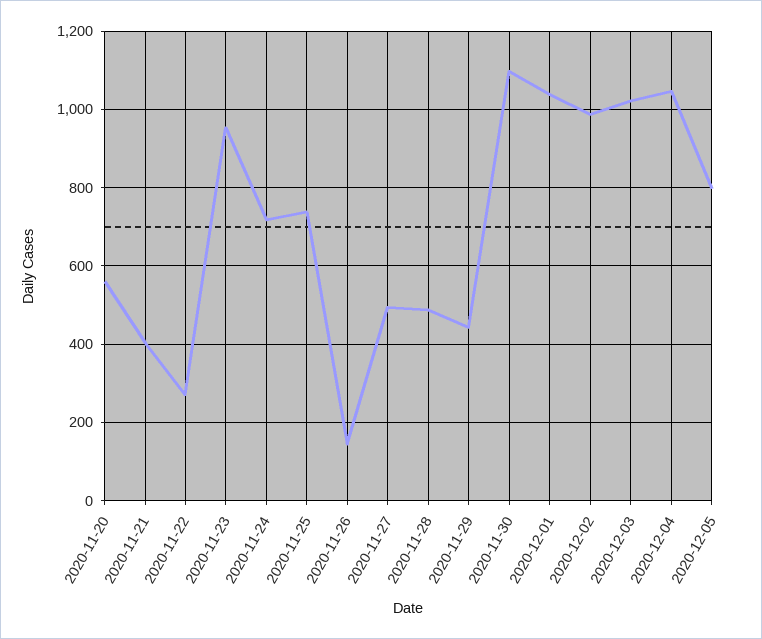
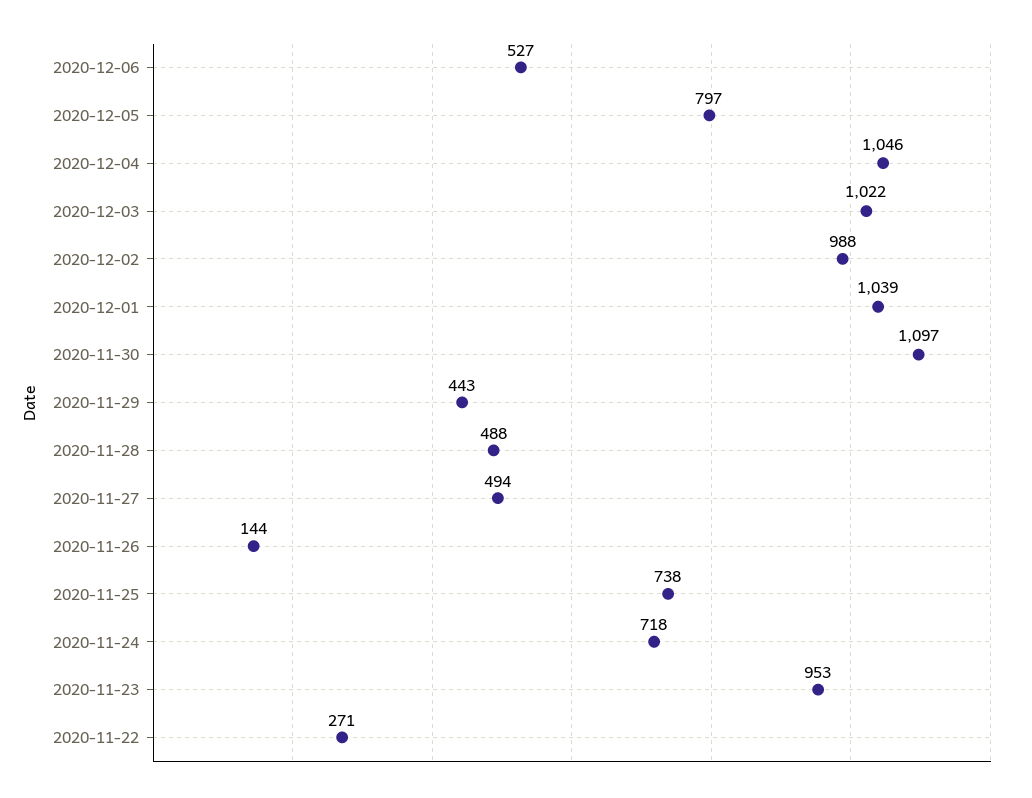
2020-11-20: 560 -> none
2020-11-21: 400 -> none
2020-12-06: none -> 527

